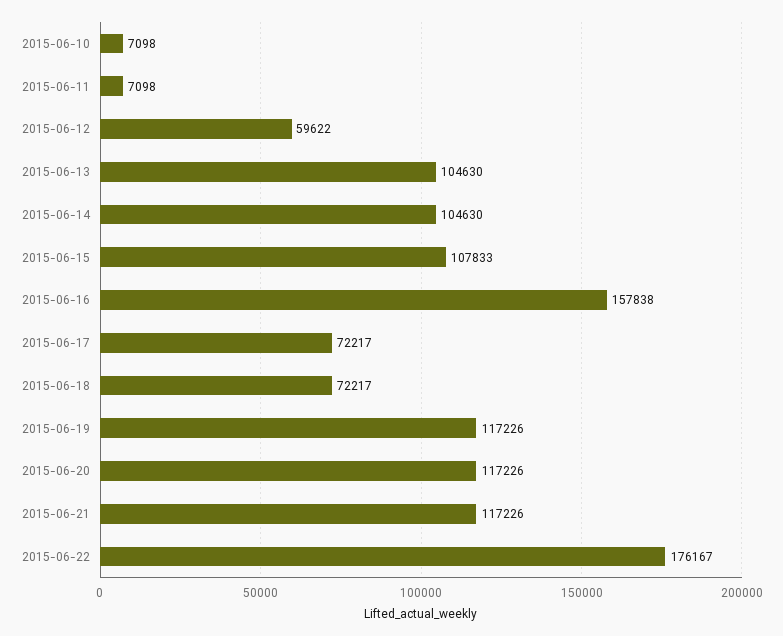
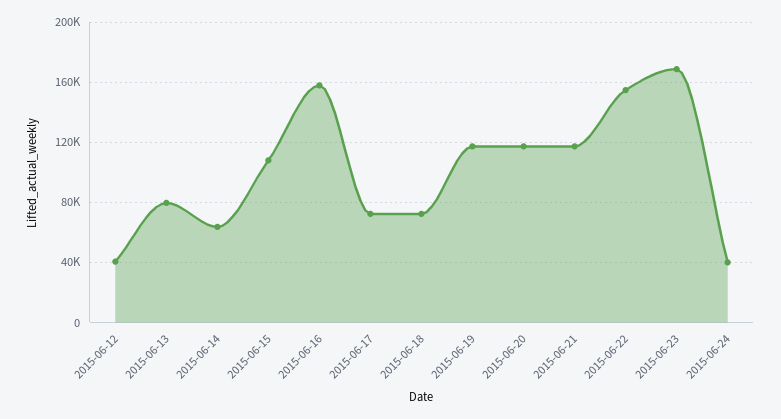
2015-06-10: 7098 -> none
2015-06-11: 7098 -> none
2015-06-12: 59622 -> 40000
2015-06-13: 104630 -> 80000
2015-06-14: 104630 -> 65000
2015-06-22: 176167 -> 155000
2015-06-23: none -> 170000
2015-06-24: none -> 40000

